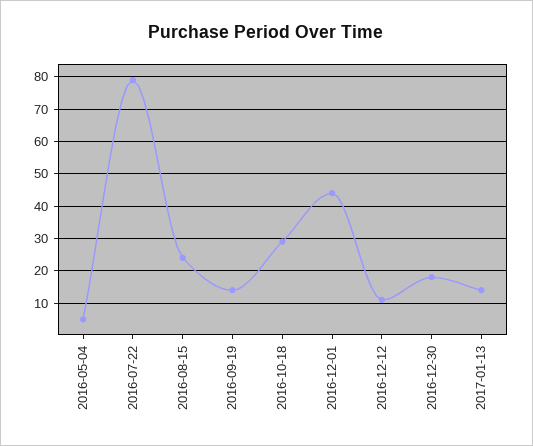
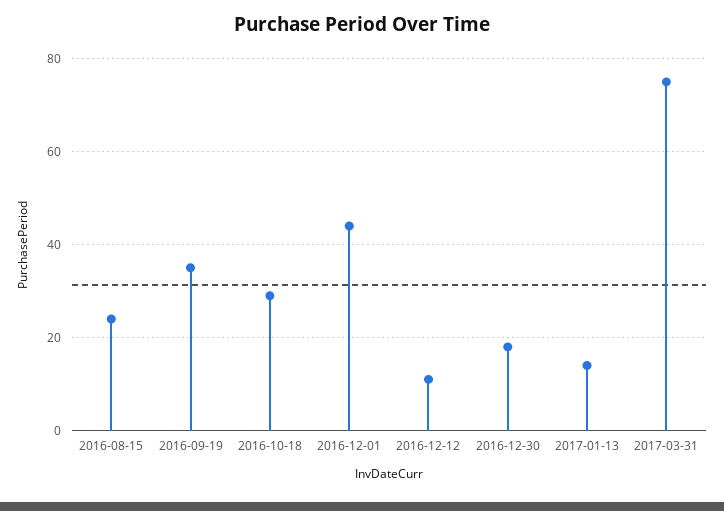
2016-05-04: 5 -> none
2016-07-22: 80 -> none
2016-09-19: 15 -> 35
2017-03-31: none -> 75

